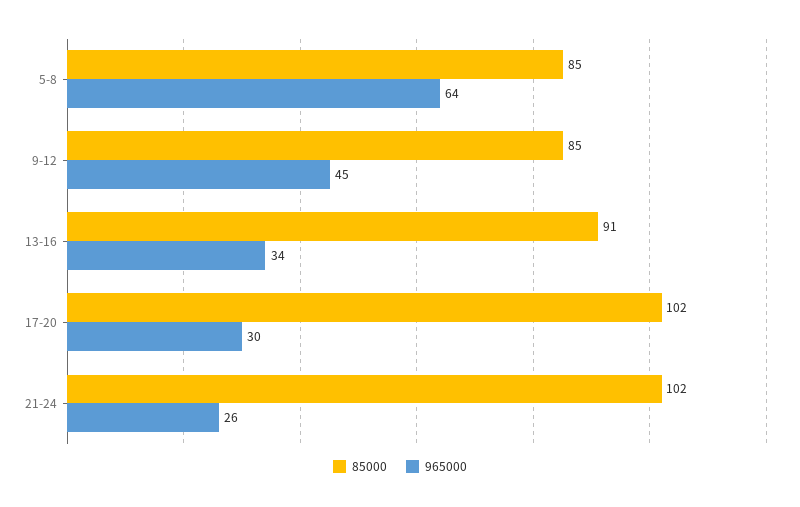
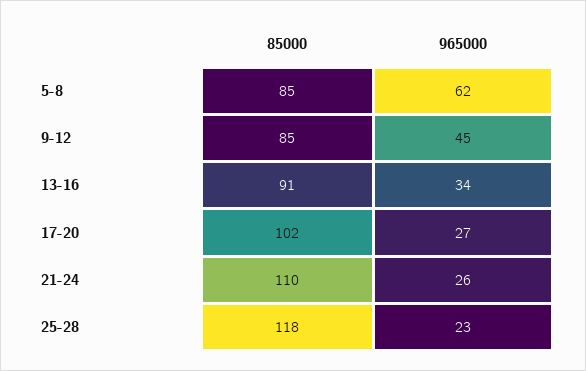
965000, 5-8: 64 -> 62
965000, 17-20: 30 -> 27
85000, 21-24: 102 -> 110
85000, 25-28: none -> 118
965000, 25-28: none -> 23

